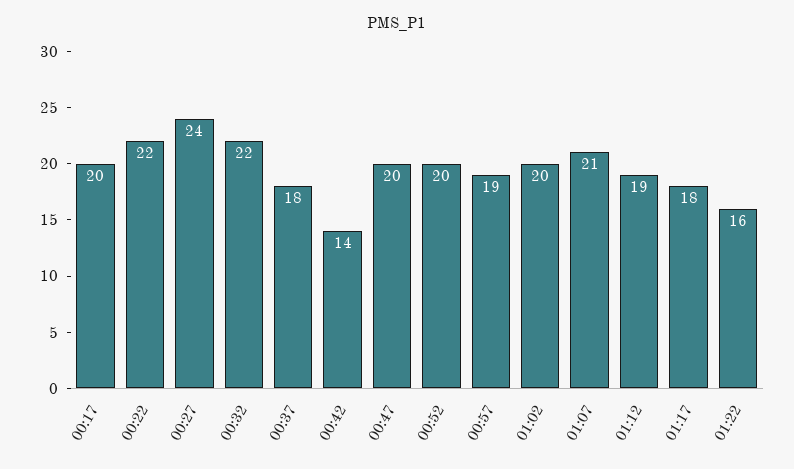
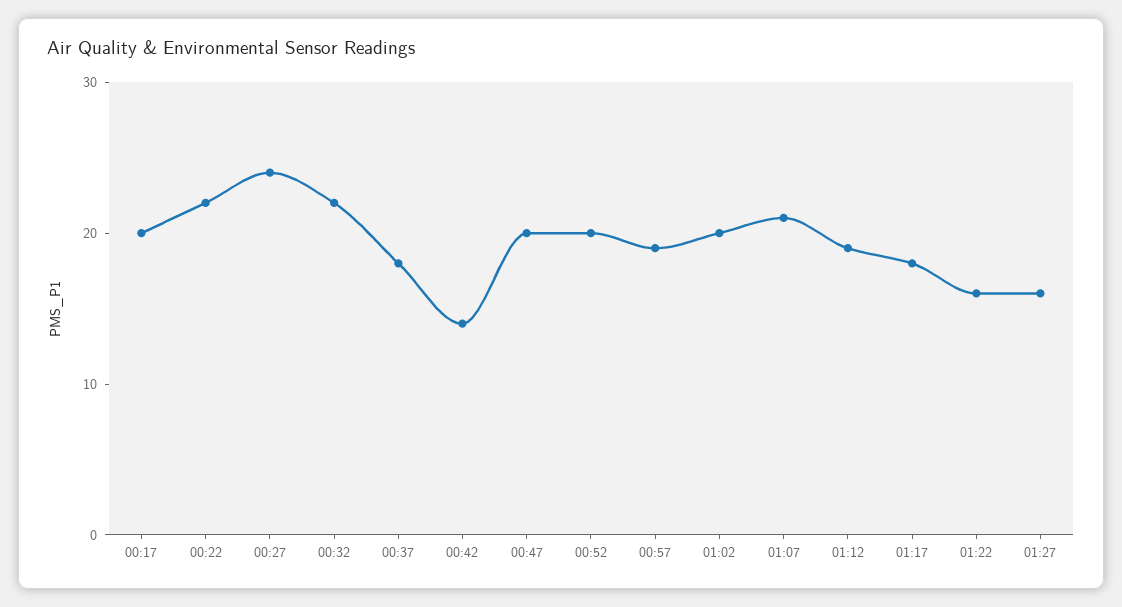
01:27: none -> 16

